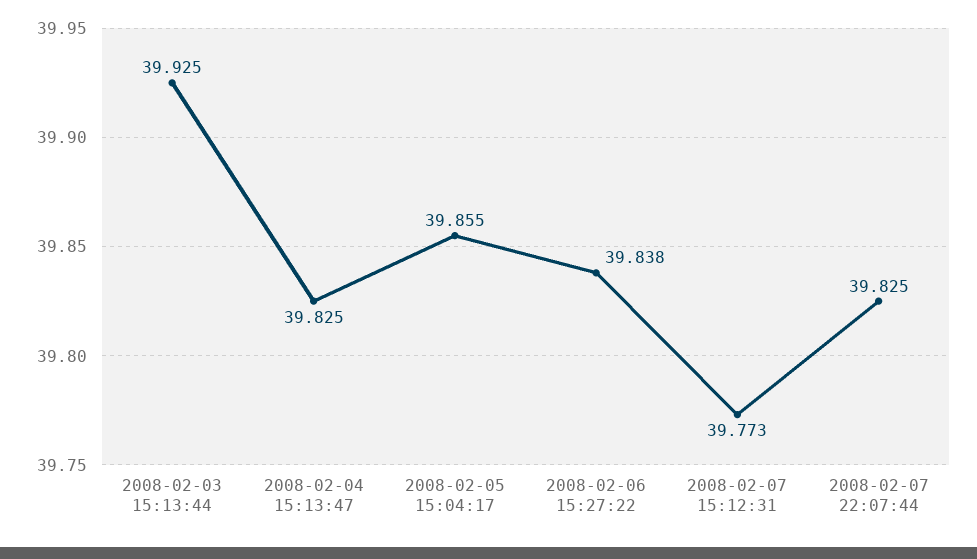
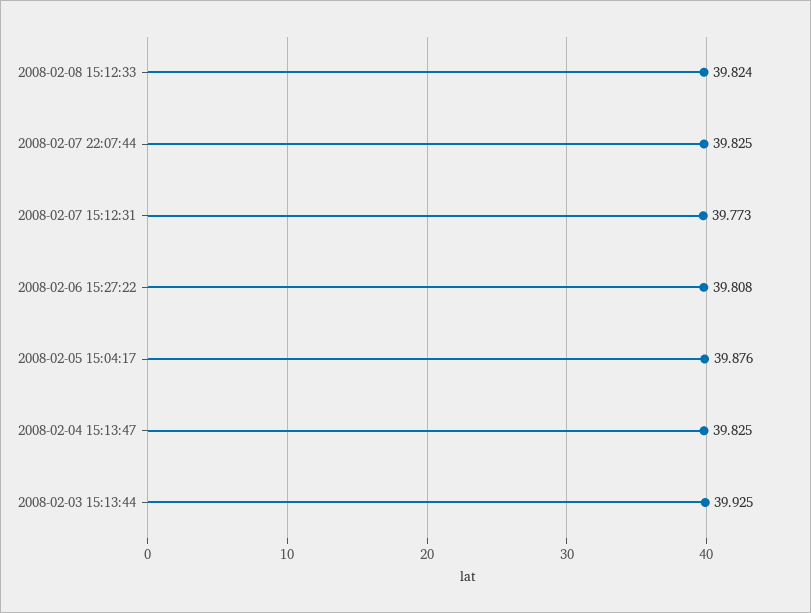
2008-02-05 15:04:17: 39.855 -> 39.876
2008-02-06 15:27:22: 39.838 -> 39.808
2008-02-08 15:12:33: none -> 39.824

